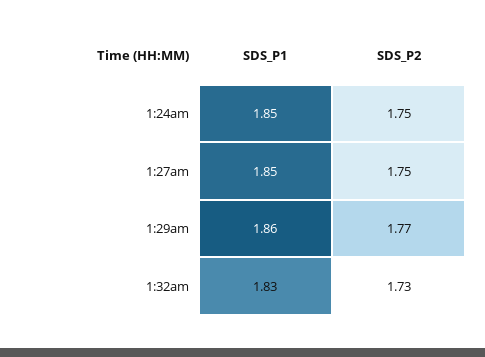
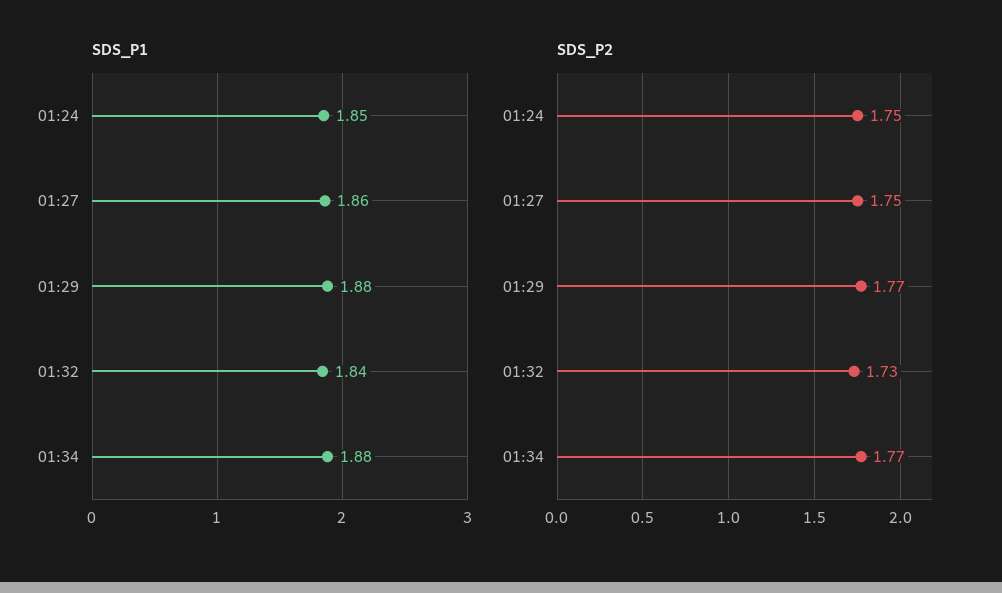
SDS_P1, 1:27am: 1.85 -> 1.86
SDS_P1, 1:29am: 1.86 -> 1.88
SDS_P1, 1:32am: 1.83 -> 1.84
SDS_P1, 01:34: none -> 1.88
SDS_P2, 01:34: none -> 1.77

